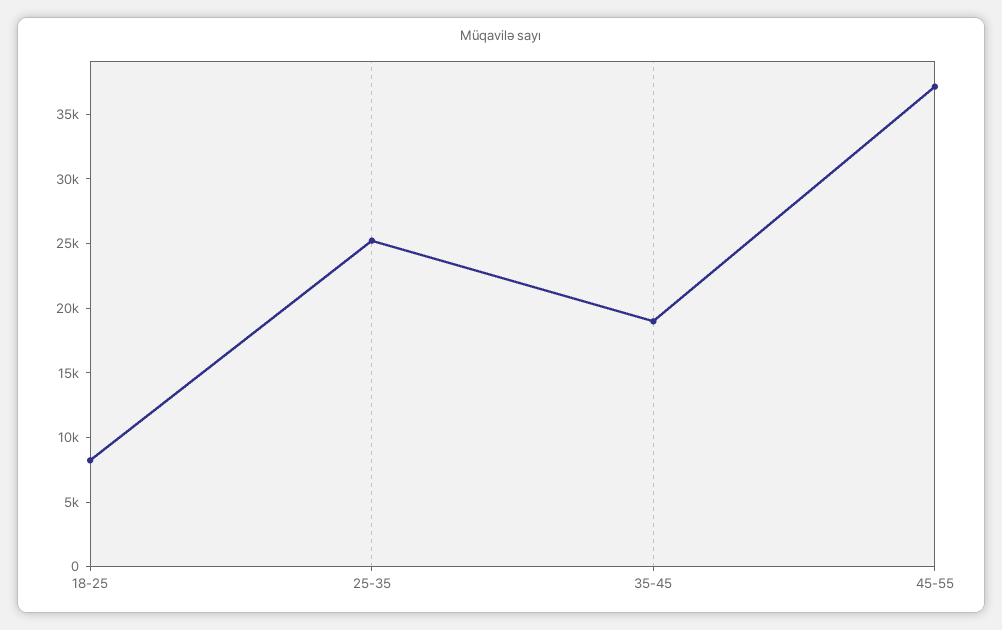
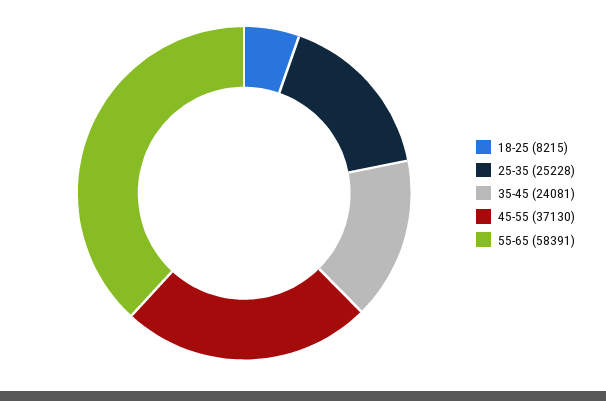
35-45: 19000 -> 24081
55-65: none -> 58391

